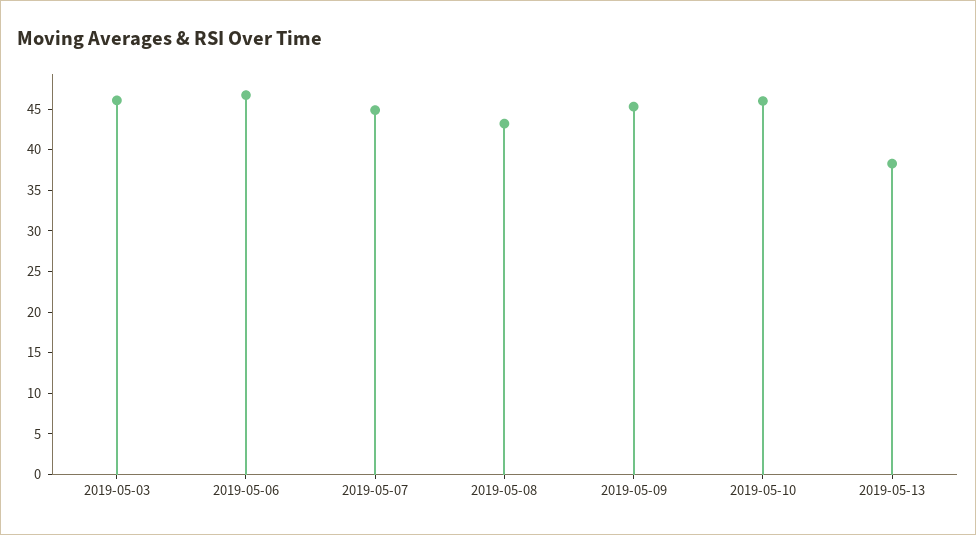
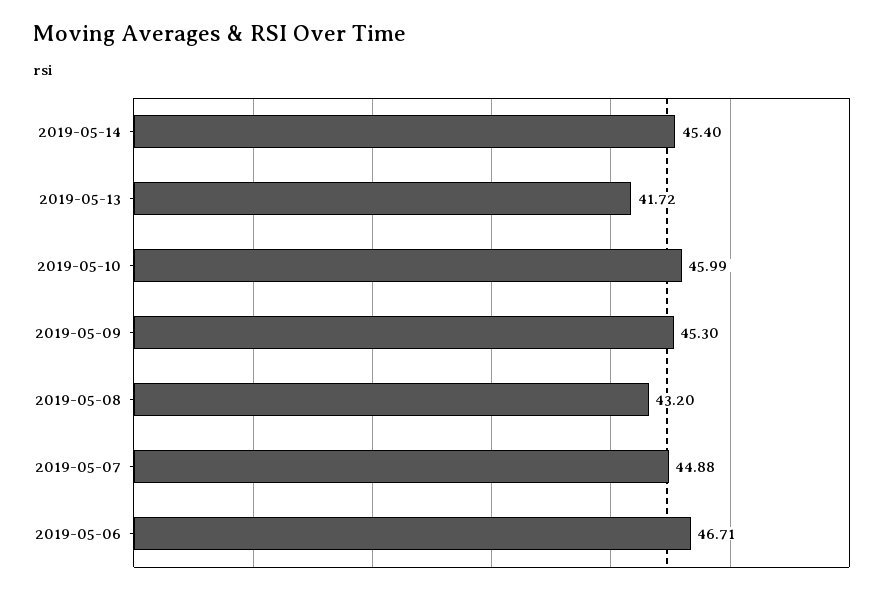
2019-05-03: 46 -> none
2019-05-13: 38 -> 41.72
2019-05-14: none -> 45.4

